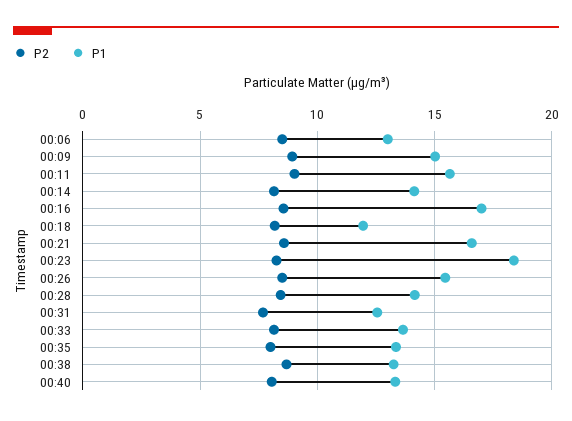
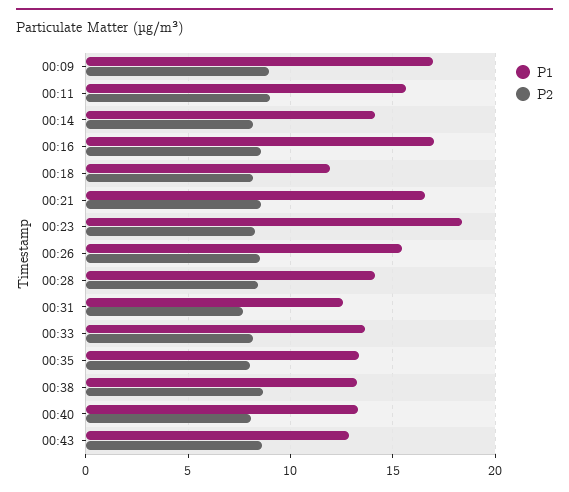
P2, 00:06: 8.5 -> none
P1, 00:06: 13 -> none
P1, 00:09: 15 -> 17
P1, 00:43: none -> 13
P2, 00:43: none -> 8.5

